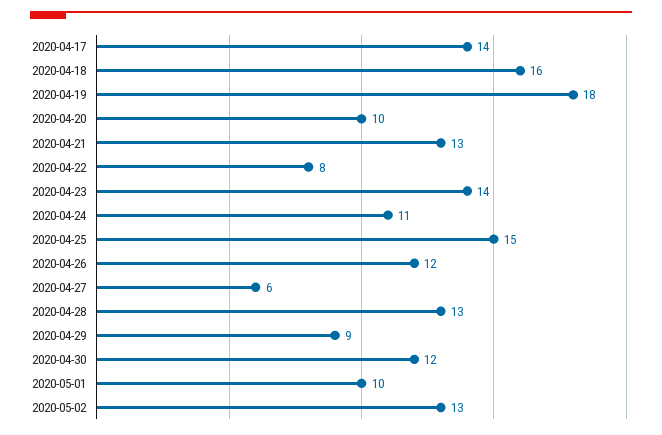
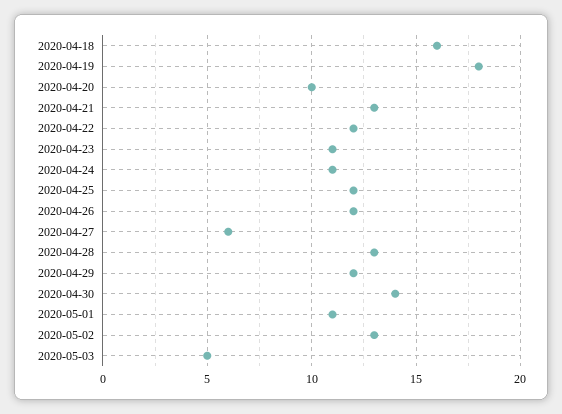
2020-04-17: 14 -> none
2020-04-22: 8 -> 12
2020-04-23: 14 -> 11
2020-04-25: 15 -> 12
2020-04-29: 9 -> 12
2020-04-30: 12 -> 14
2020-05-01: 10 -> 11
2020-05-03: none -> 5

